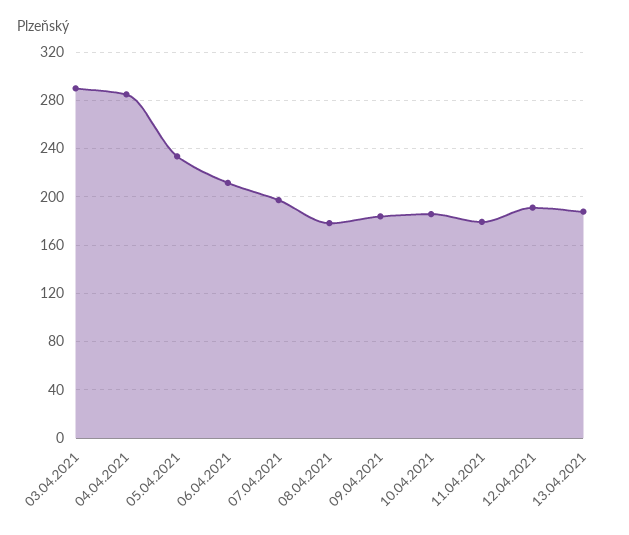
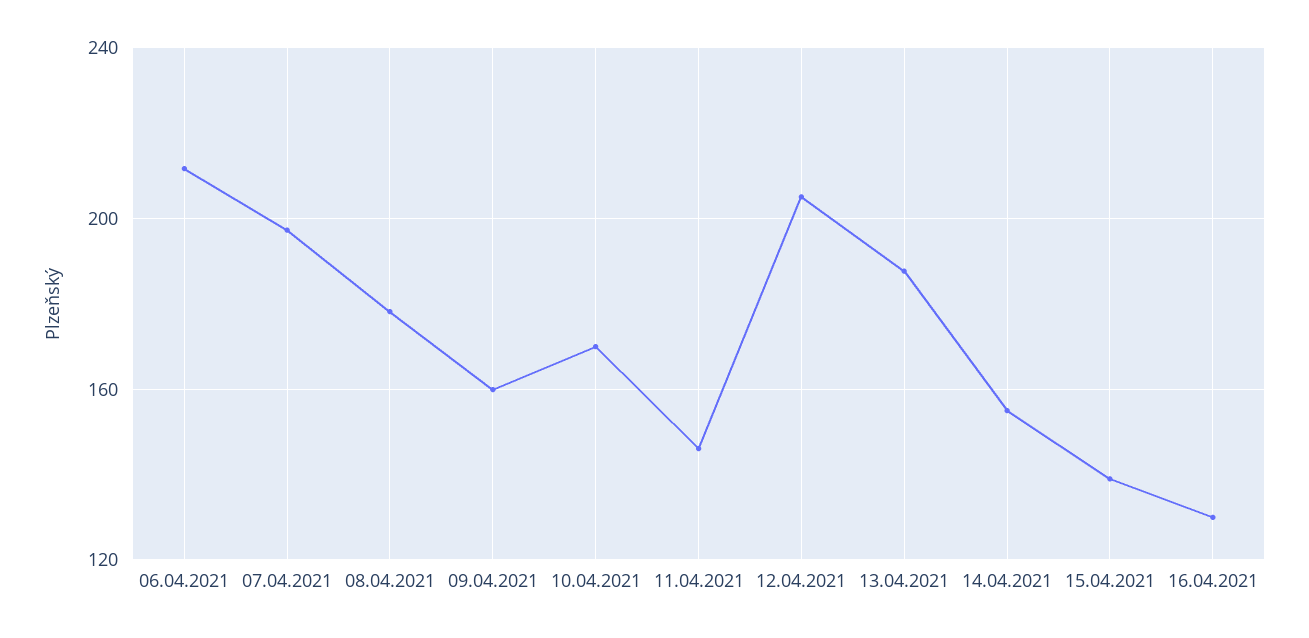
03.04.2021: 290 -> none
04.04.2021: 285 -> none
05.04.2021: 235 -> none
09.04.2021: 185 -> 160
10.04.2021: 185 -> 170
11.04.2021: 180 -> 145
12.04.2021: 190 -> 205
14.04.2021: none -> 155
15.04.2021: none -> 140
16.04.2021: none -> 130

